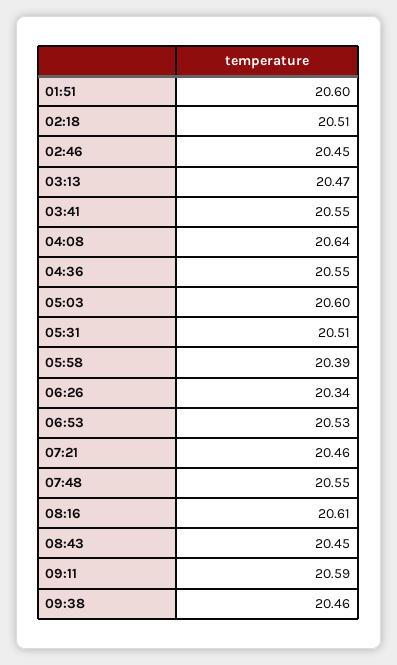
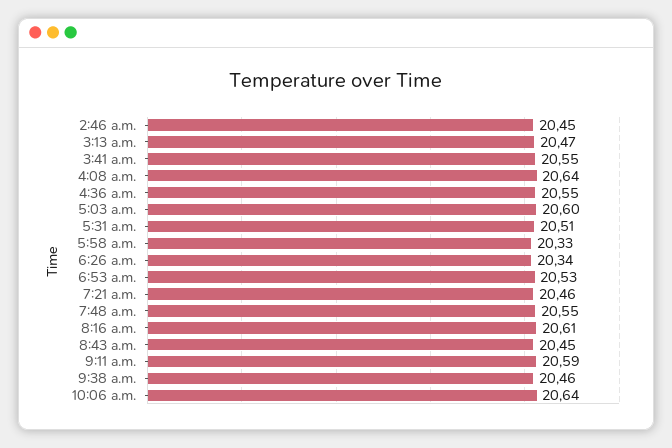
01:51: 20.6 -> none
02:18: 20.51 -> none
05:58: 20.39 -> 20.33
10:06 a.m.: none -> 20.64

